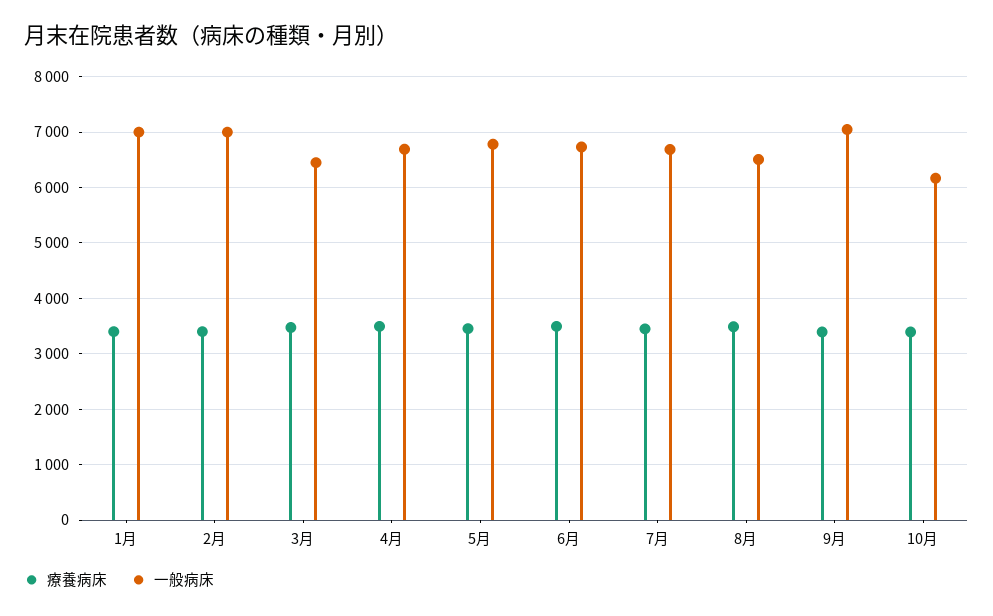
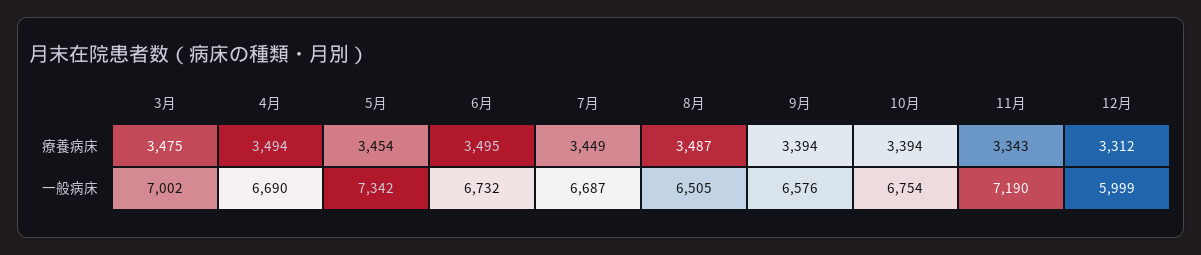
療養病床, 1月: 3400 -> none
一般病床, 1月: 7000 -> none
療養病床, 2月: 3400 -> none
一般病床, 2月: 7000 -> none
一般病床, 3月: 6400 -> 7002
一般病床, 5月: 6800 -> 7342
一般病床, 9月: 7000 -> 6576
一般病床, 10月: 6200 -> 6754
療養病床, 11月: none -> 3343
療養病床, 12月: none -> 3312
一般病床, 11月: none -> 7190
一般病床, 12月: none -> 5999

